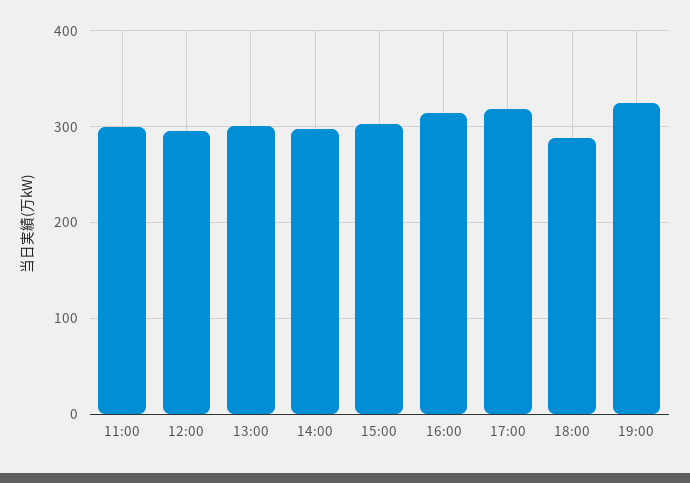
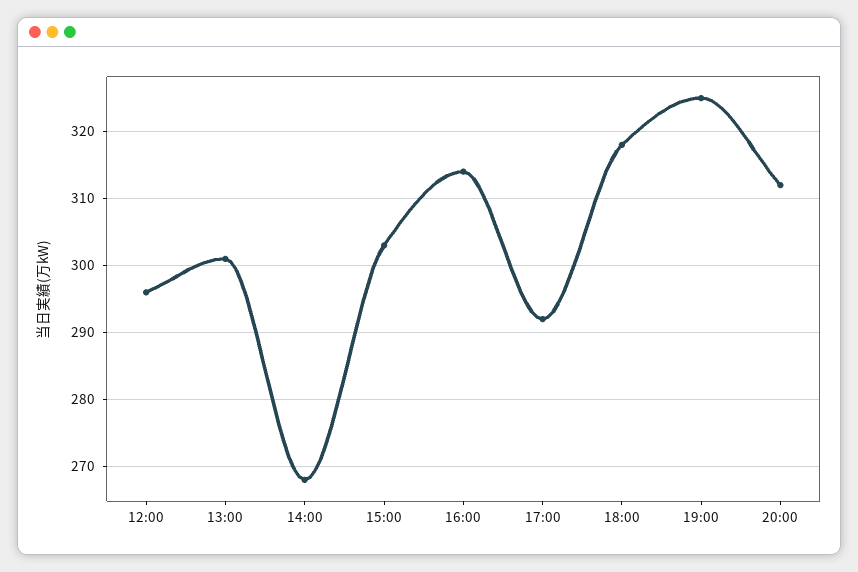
11:00: 300 -> none
14:00: 300 -> 268
17:00: 320 -> 292
18:00: 290 -> 318
20:00: none -> 312

